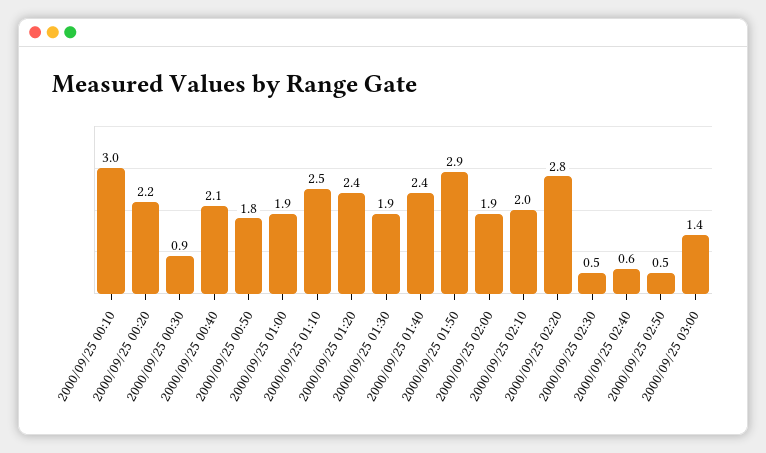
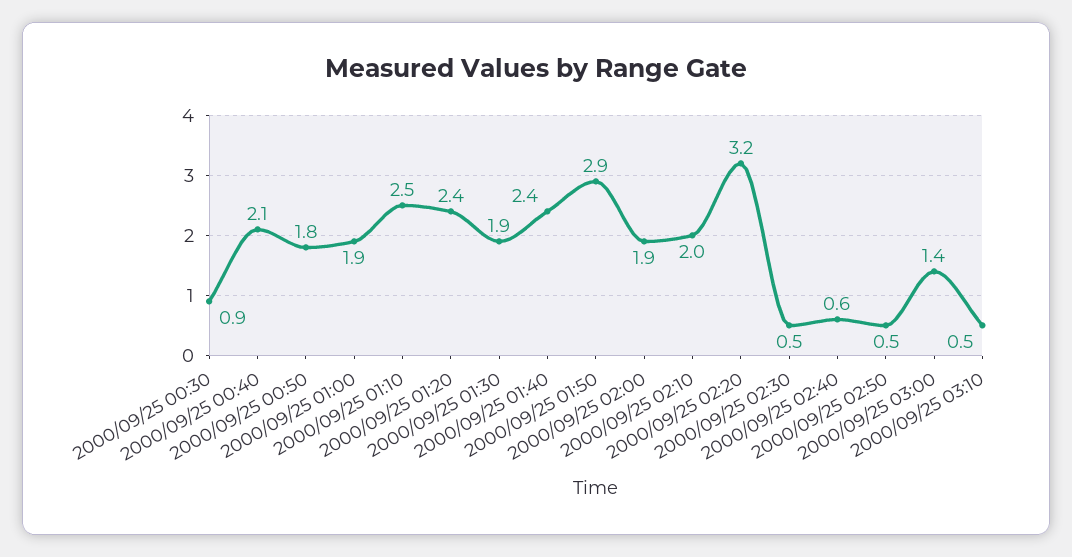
2000/09/25 00:10: 3 -> none
2000/09/25 00:20: 2.2 -> none
2000/09/25 02:20: 2.8 -> 3.2
2000/09/25 03:10: none -> 0.5

